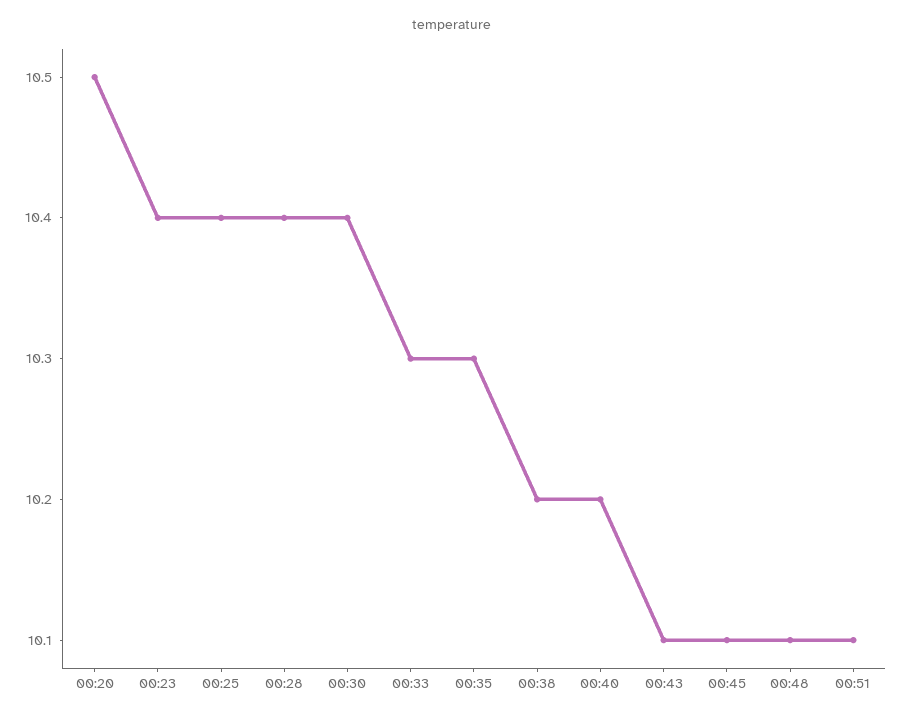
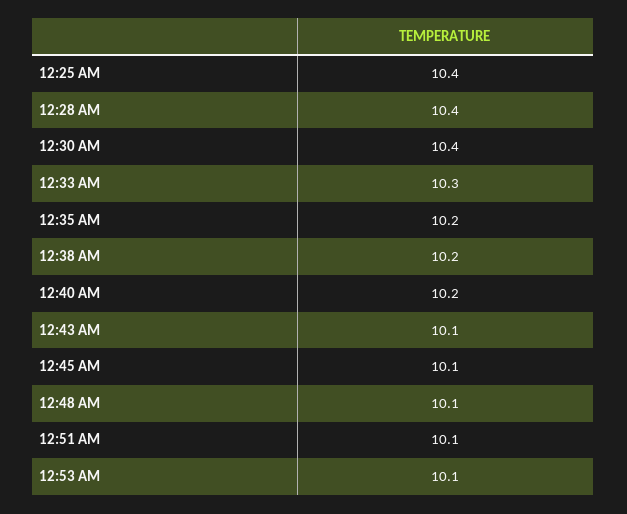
00:20: 10.5 -> none
00:23: 10.4 -> none
00:35: 10.3 -> 10.2
12:53 AM: none -> 10.1

